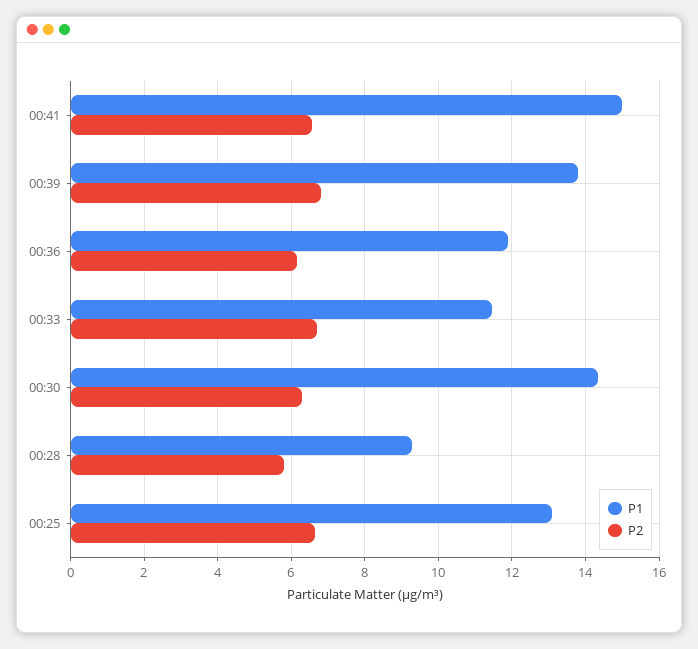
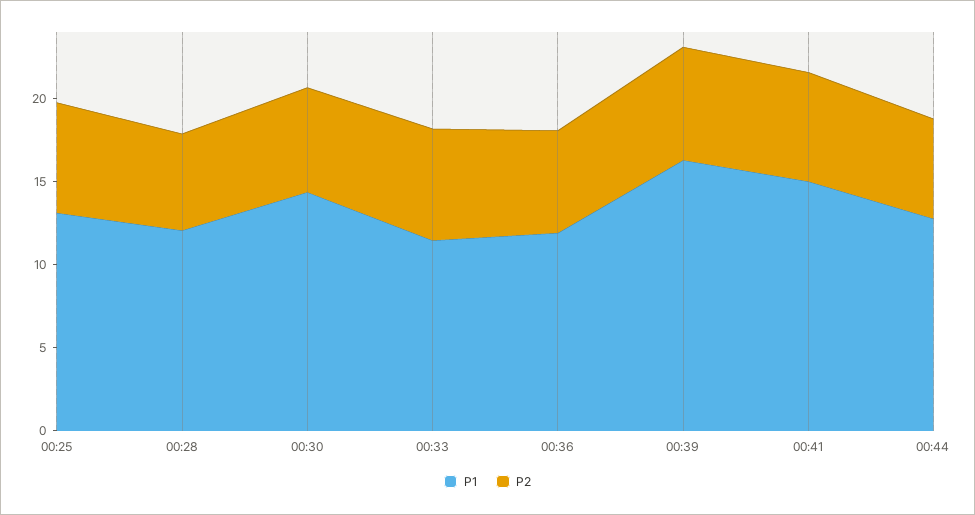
P1, 00:39: 13.8 -> 16
P1, 00:28: 9.2 -> 12
P1, 00:44: none -> 13
P2, 00:44: none -> 6

